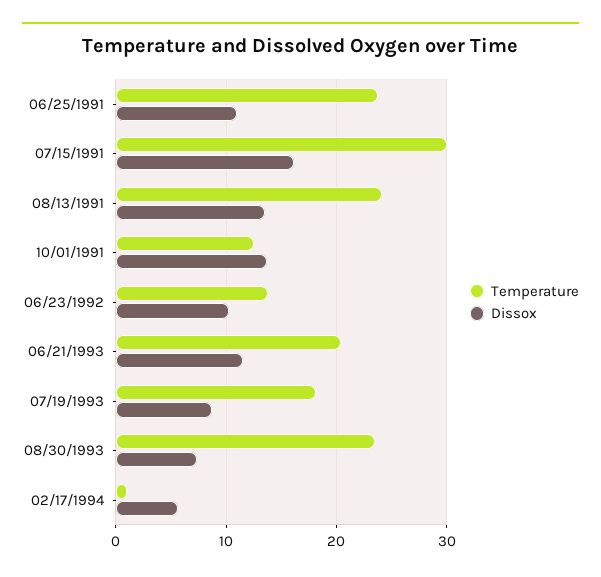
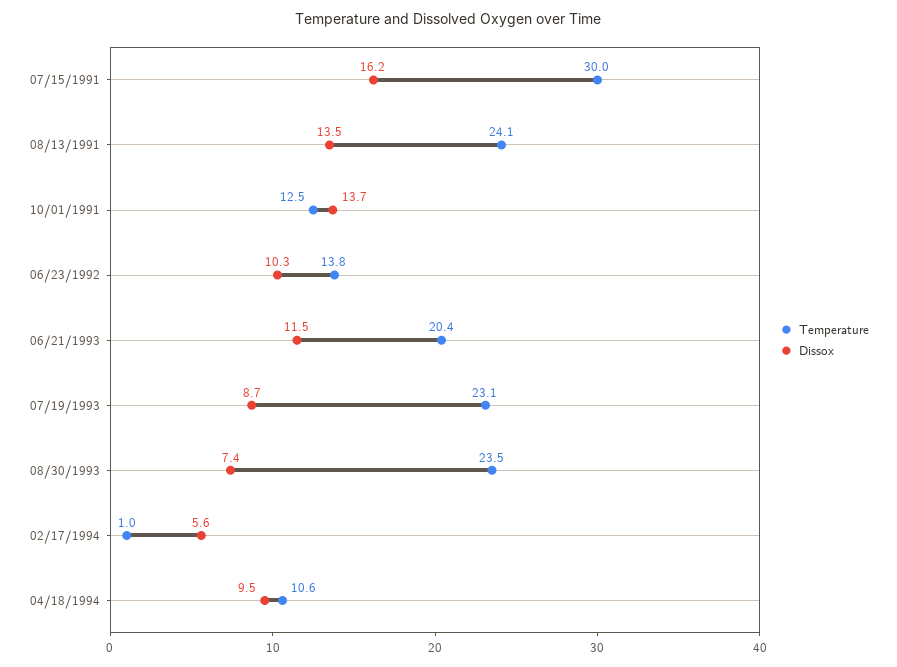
Temperature, 06/25/1991: 24 -> none
Dissox, 06/25/1991: 11 -> none
Temperature, 07/19/1993: 18 -> 23.1
Temperature, 04/18/1994: none -> 10.6
Dissox, 04/18/1994: none -> 9.5

